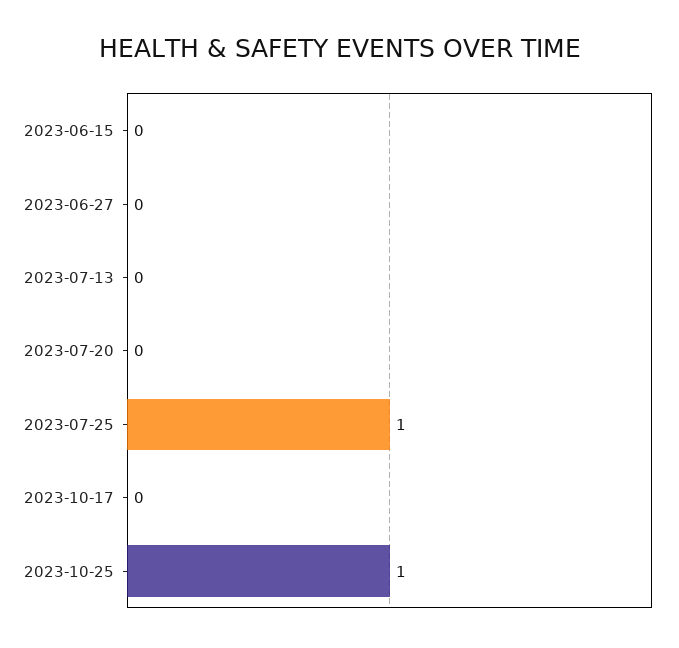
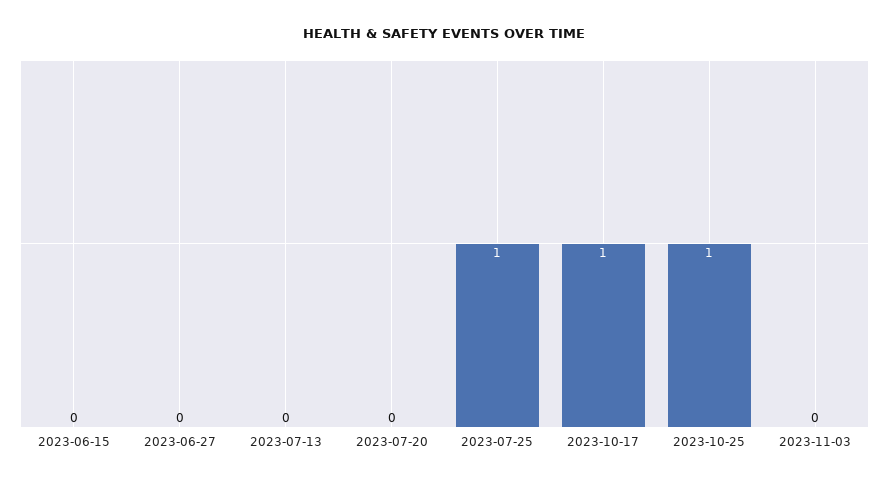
2023-10-17: 0 -> 1
2023-11-03: none -> 0

